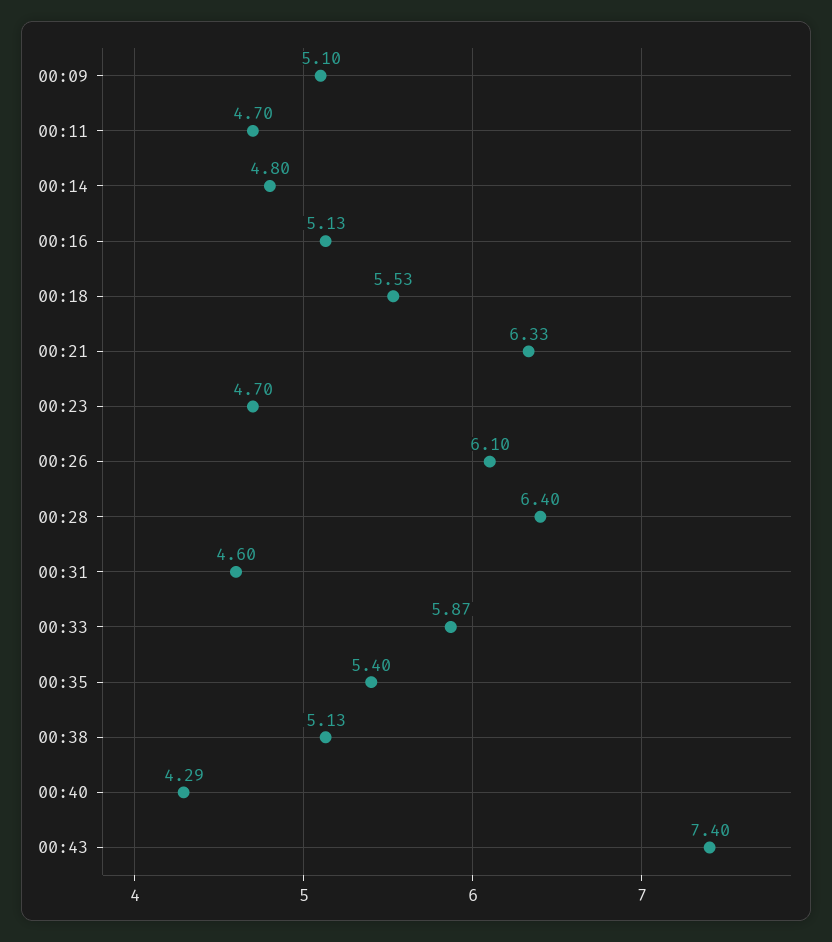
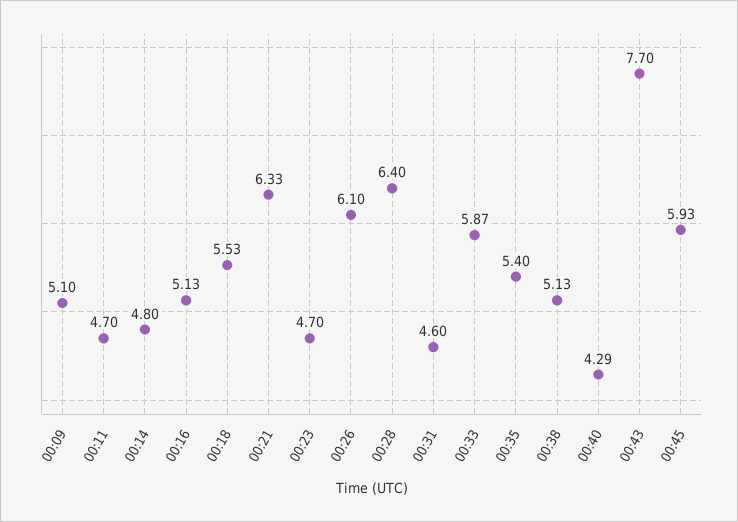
00:43: 7.4 -> 7.7
00:45: none -> 5.93

